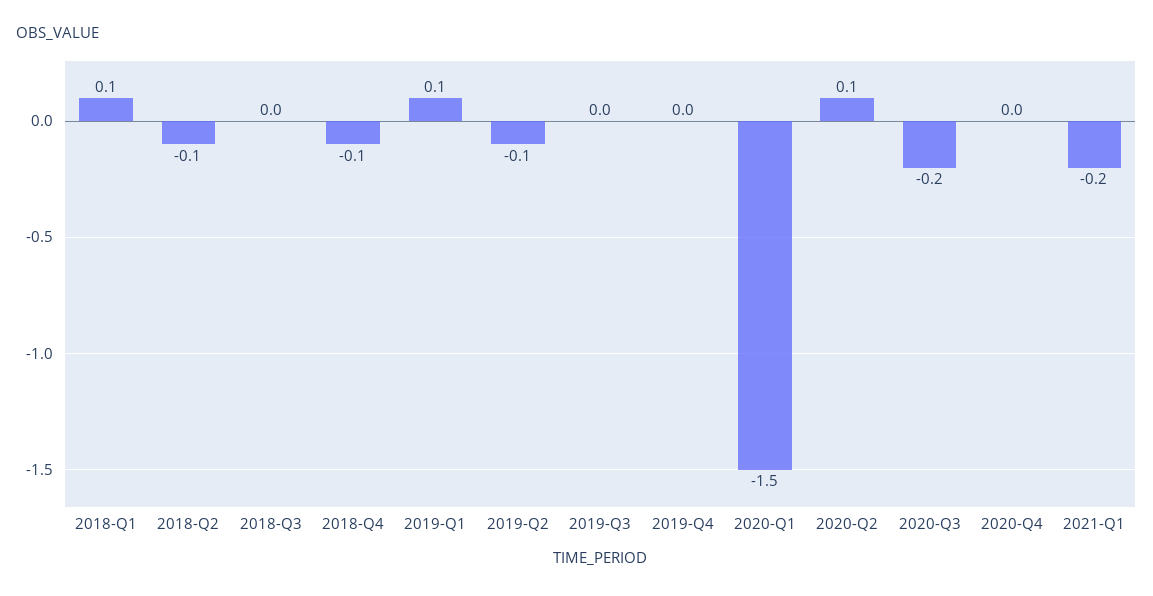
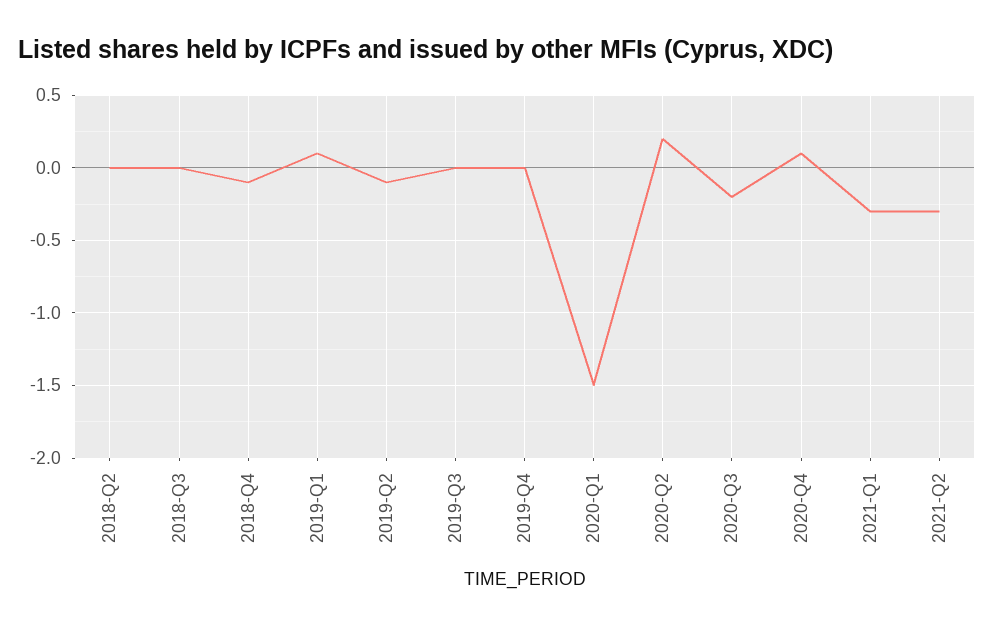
2018-Q1: 0.1 -> none
2018-Q2: -0.1 -> 0
2020-Q2: 0.1 -> 0.2
2020-Q4: 0 -> 0.1
2021-Q1: -0.2 -> -0.3
2021-Q2: none -> -0.3

